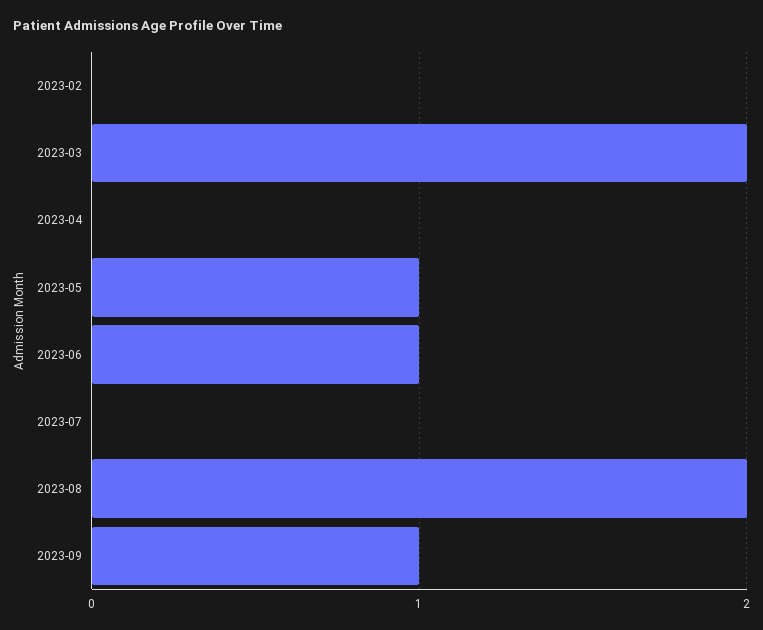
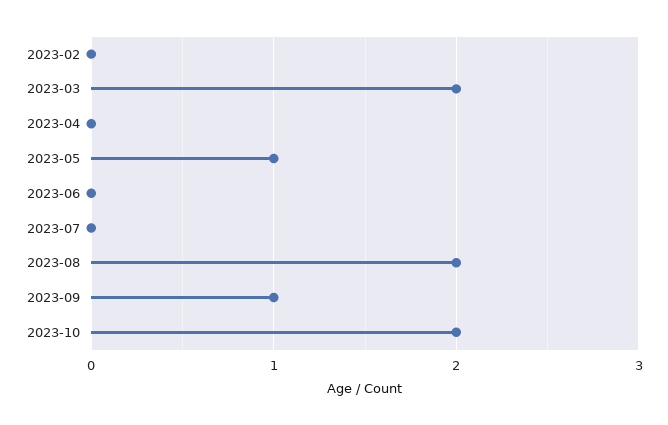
2023-06: 1 -> 0
2023-10: none -> 2

